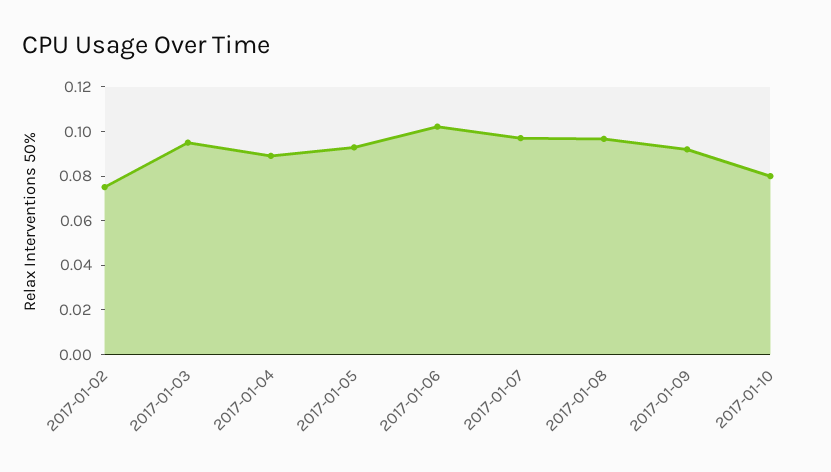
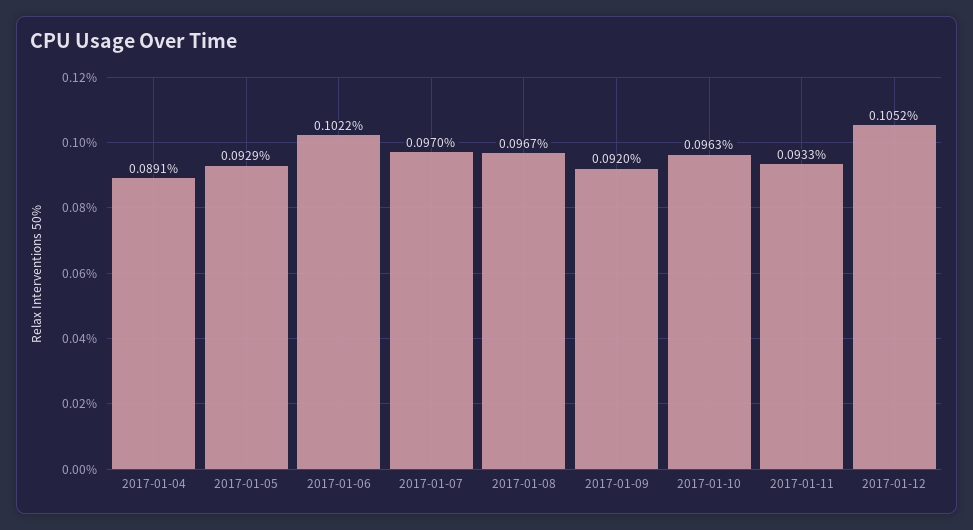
2017-01-02: 0.075 -> none
2017-01-03: 0.095 -> none
2017-01-10: 0.08 -> 0.0963
2017-01-11: none -> 0.0933
2017-01-12: none -> 0.1052

